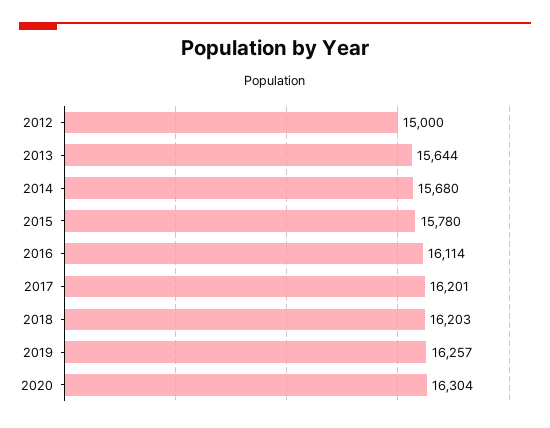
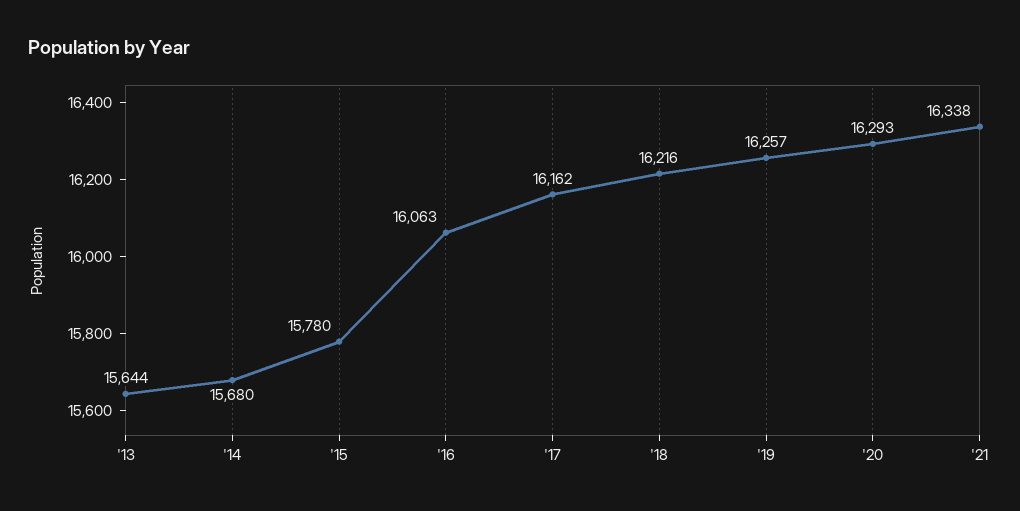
2012: 15000 -> none
2016: 16114 -> 16063
2017: 16201 -> 16162
2018: 16203 -> 16216
2020: 16304 -> 16293
'21: none -> 16338

